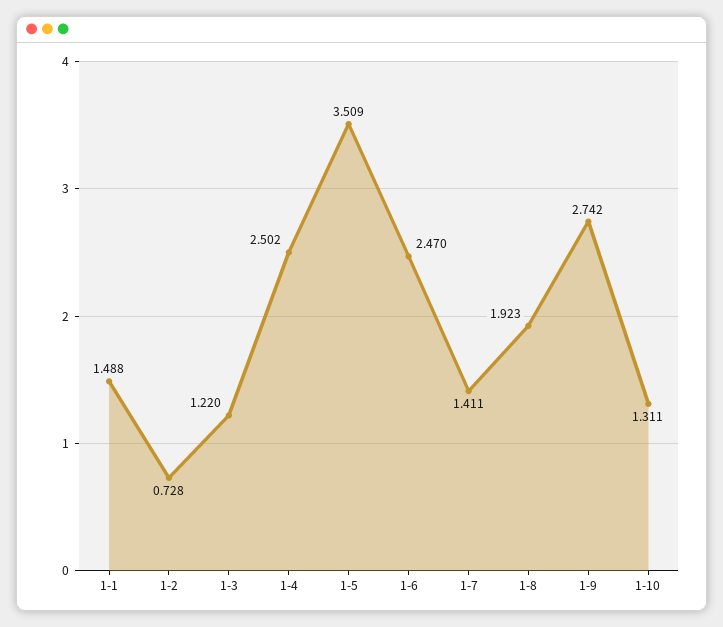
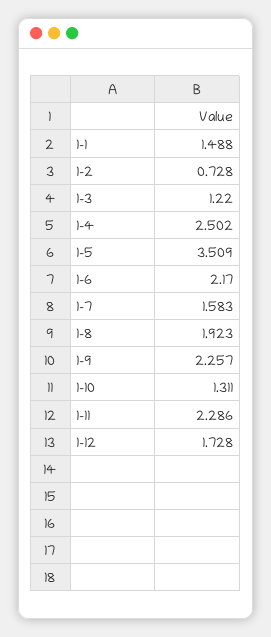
1-6: 2.47 -> 2.17
1-7: 1.411 -> 1.583
1-9: 2.742 -> 2.257
1-11: none -> 2.286
1-12: none -> 1.728

